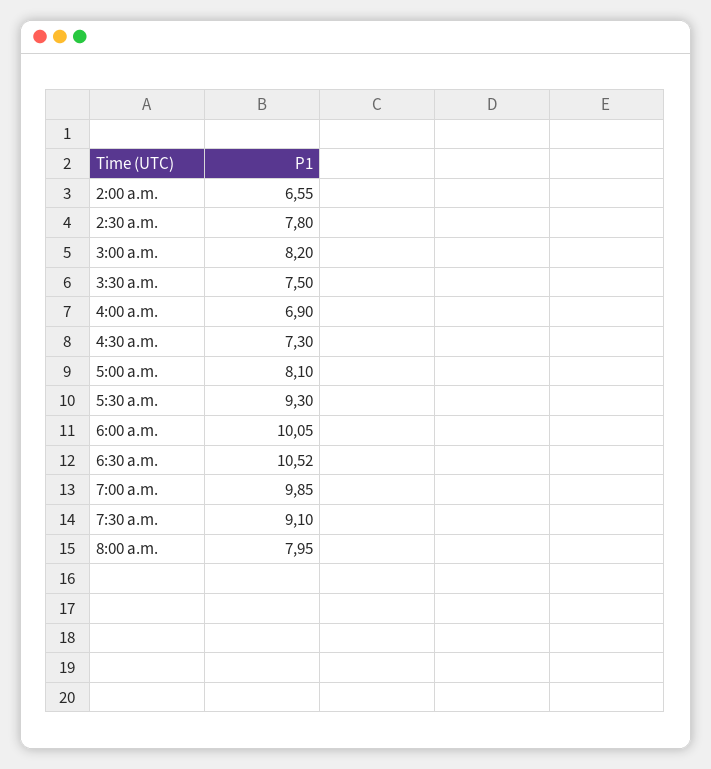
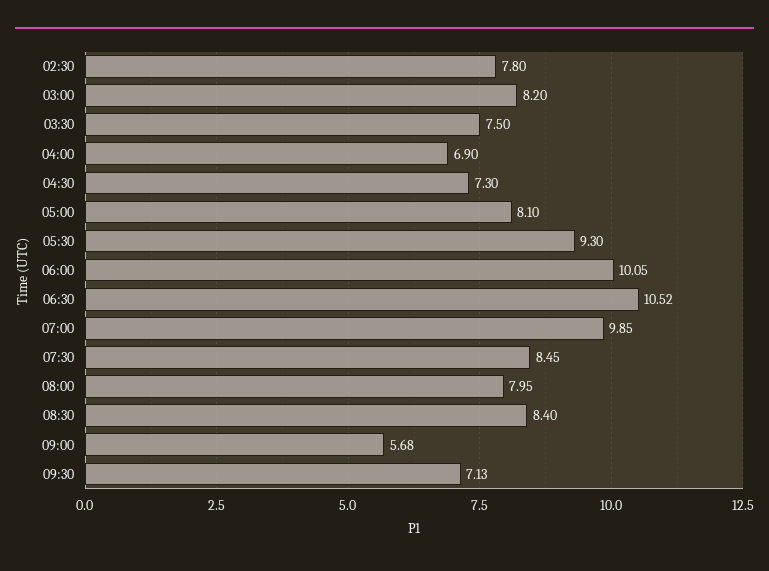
2:00 a.m.: 6.55 -> none
7:30 a.m.: 9.1 -> 8.45
08:30: none -> 8.4
09:00: none -> 5.68
09:30: none -> 7.13

